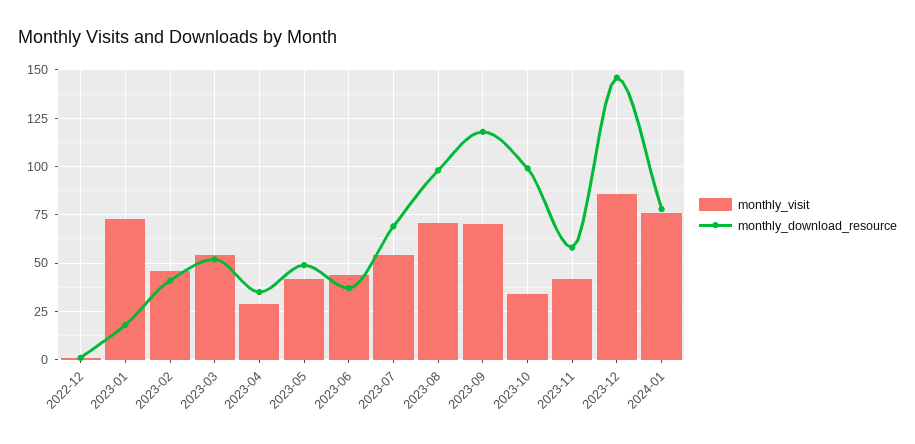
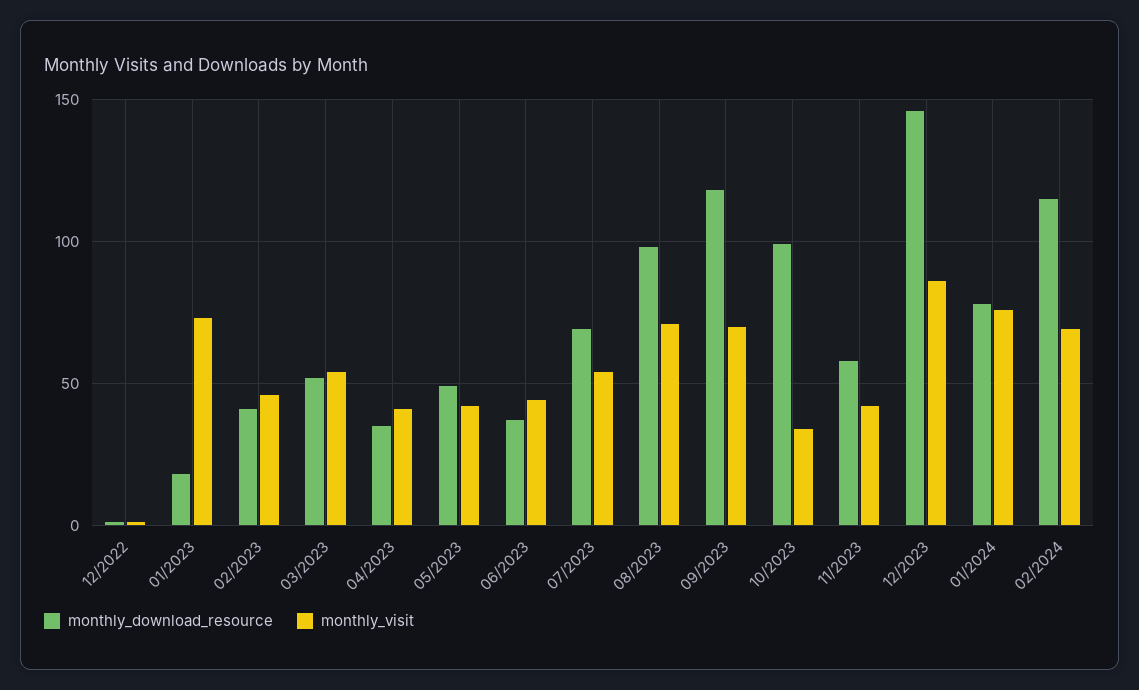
monthly_visit, 2023-04: 30 -> 40
monthly_download_resource, 02/2024: none -> 115
monthly_visit, 02/2024: none -> 70

